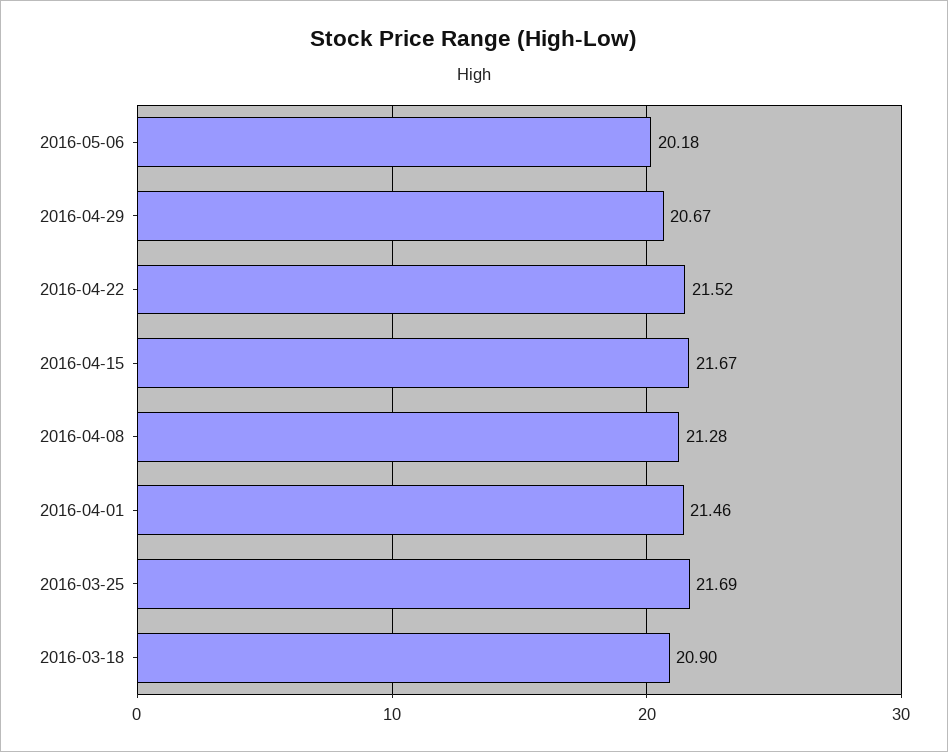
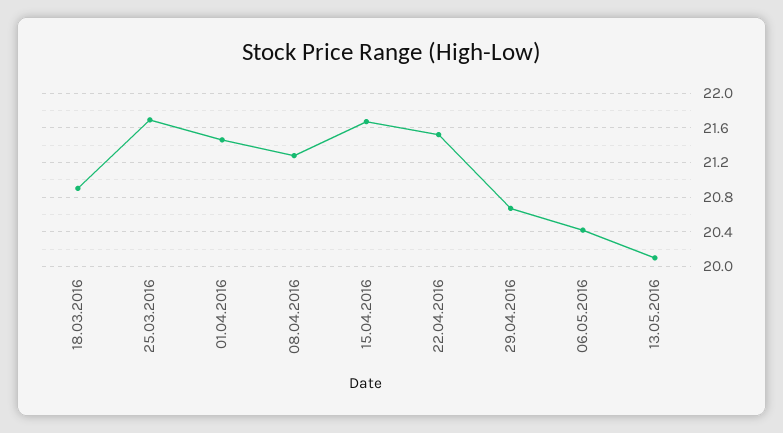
2016-05-06: 20.18 -> 20.4
13.05.2016: none -> 20.1

